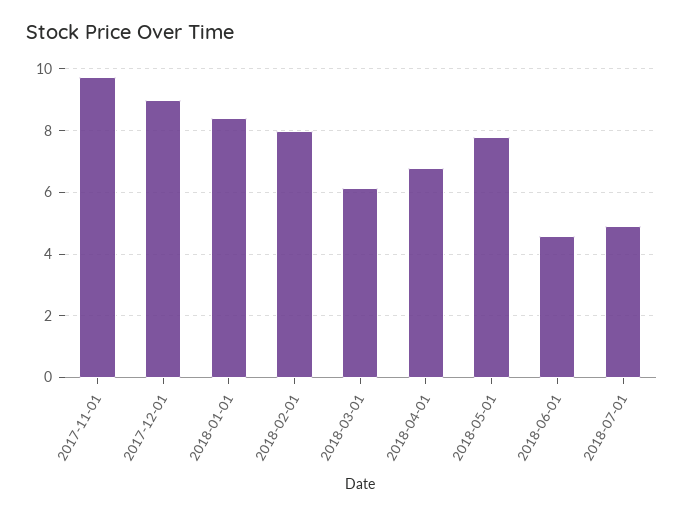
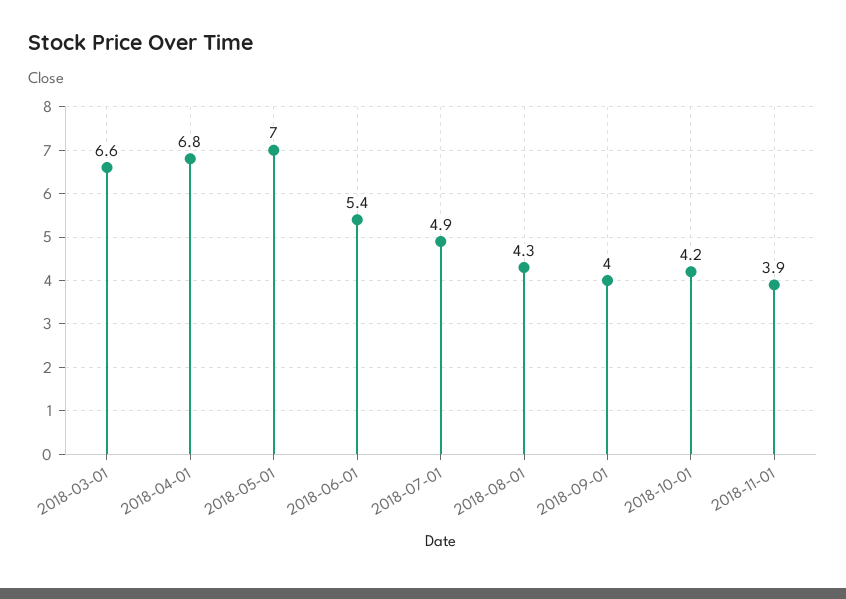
2017-11-01: 9.8 -> none
2017-12-01: 9 -> none
2018-01-01: 8.4 -> none
2018-02-01: 8 -> none
2018-03-01: 6.2 -> 6.6
2018-05-01: 7.8 -> 7
2018-06-01: 4.6 -> 5.4
2018-08-01: none -> 4.3
2018-09-01: none -> 4
2018-10-01: none -> 4.2
2018-11-01: none -> 3.9

